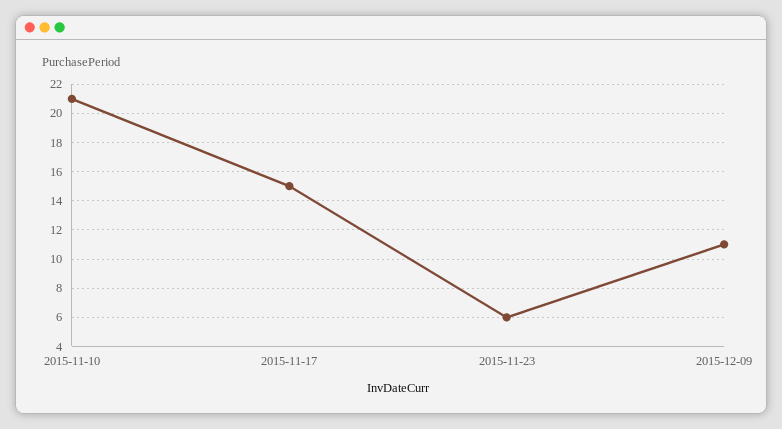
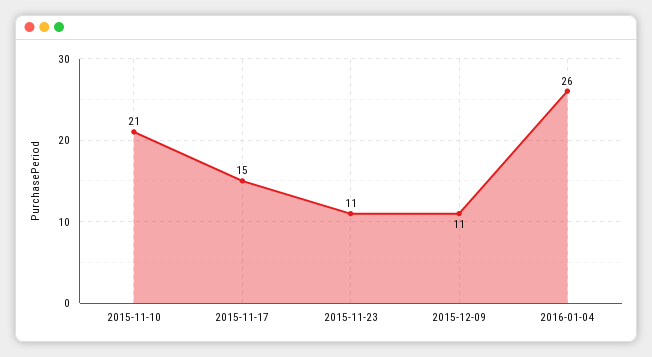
2015-11-23: 6 -> 11
2016-01-04: none -> 26

